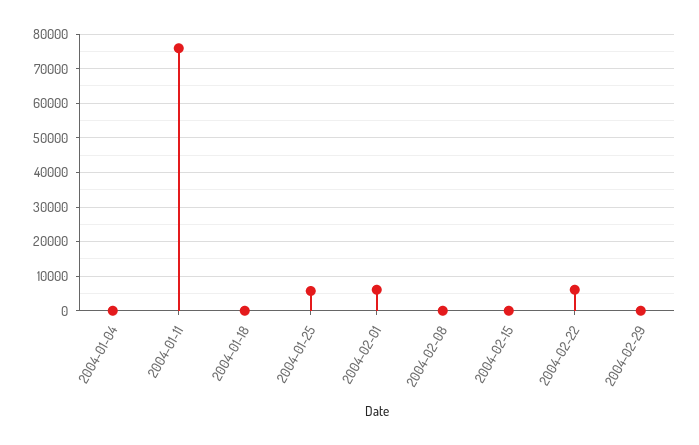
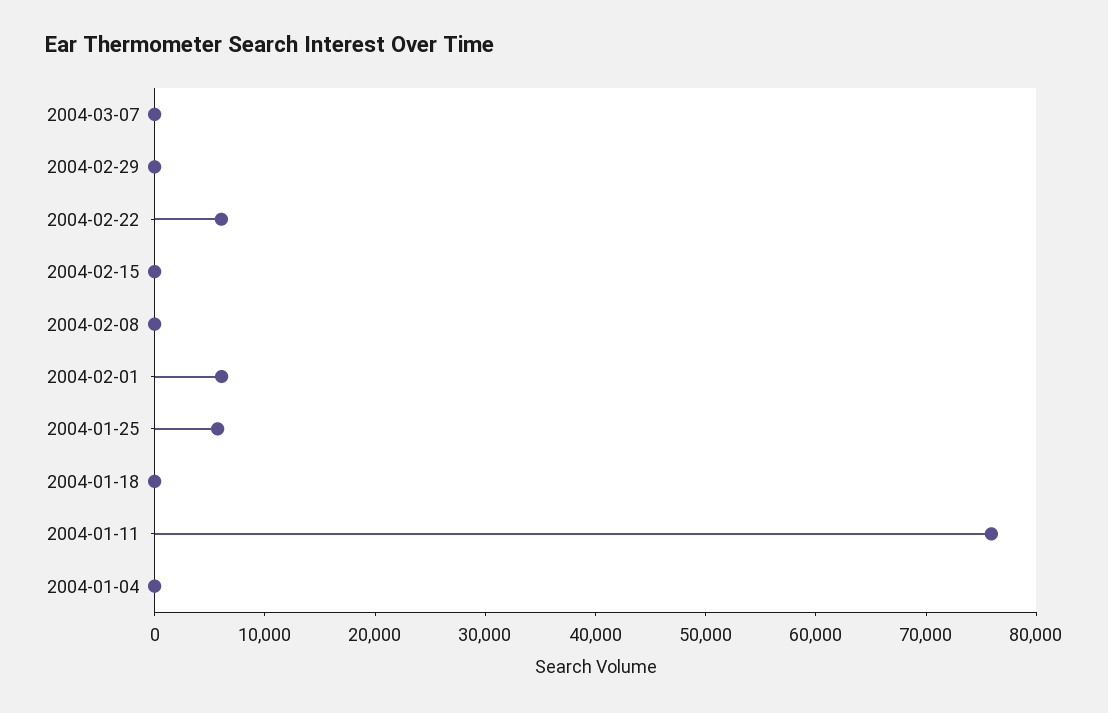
2004-03-07: none -> 0

